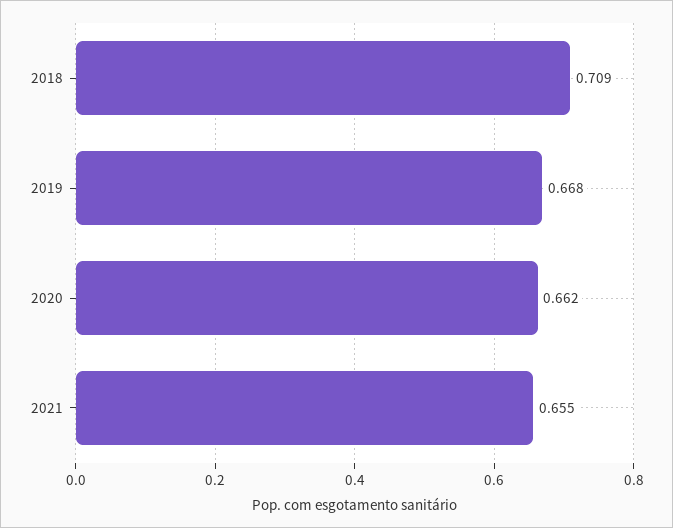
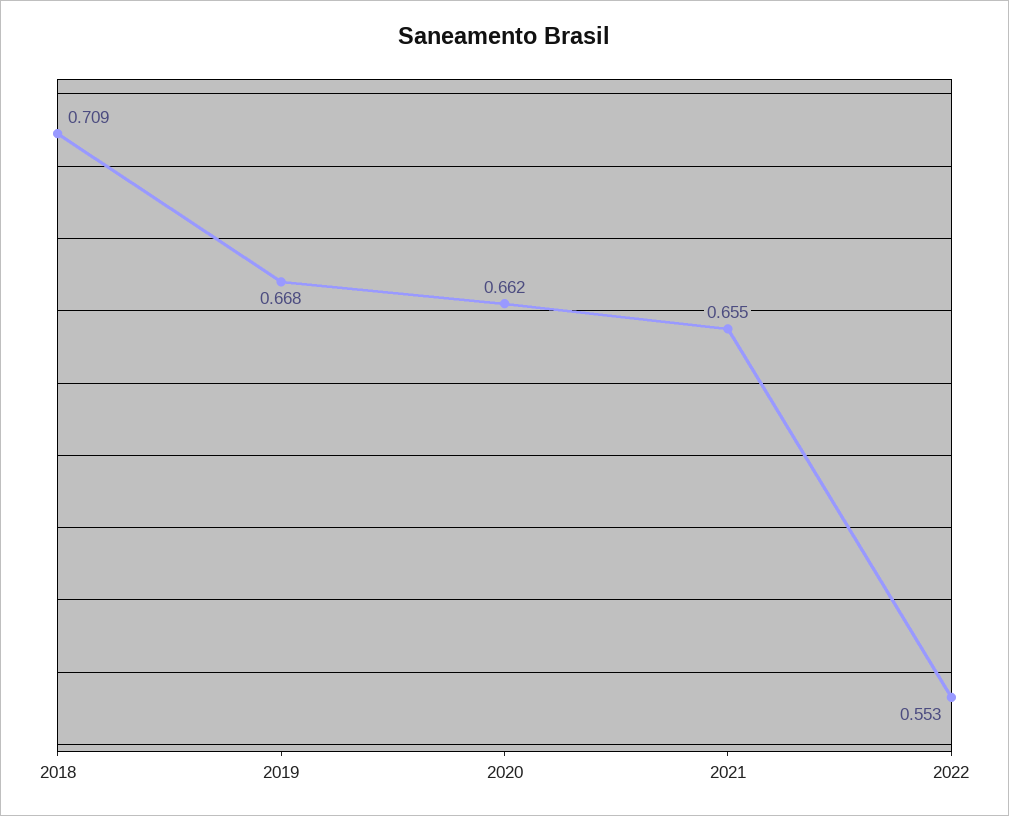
2022: none -> 0.553

